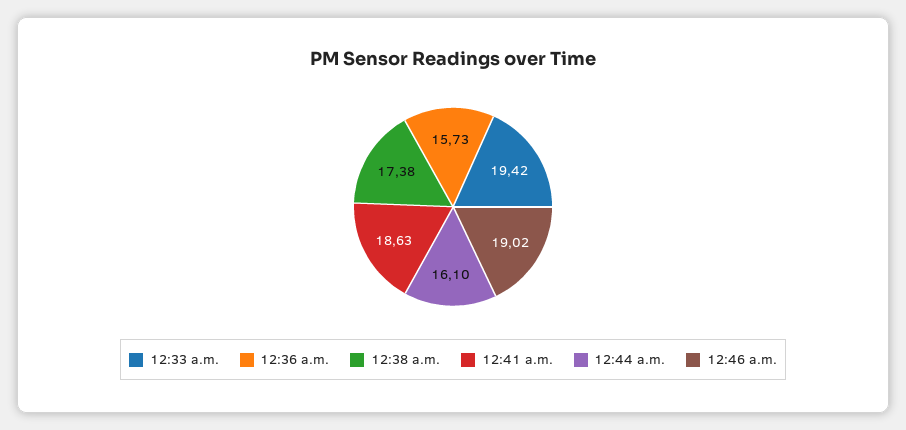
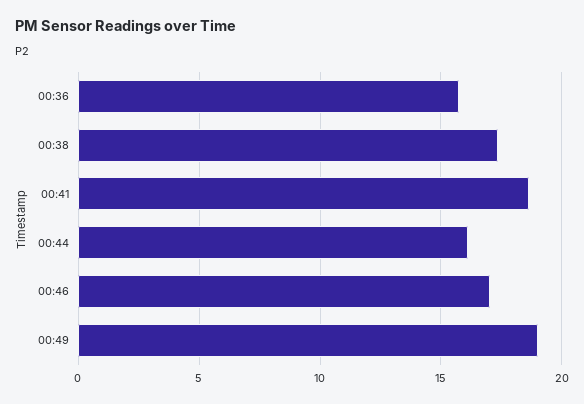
12:33 a.m.: 19.42 -> none
12:46 a.m.: 19.02 -> 17
00:49: none -> 19

